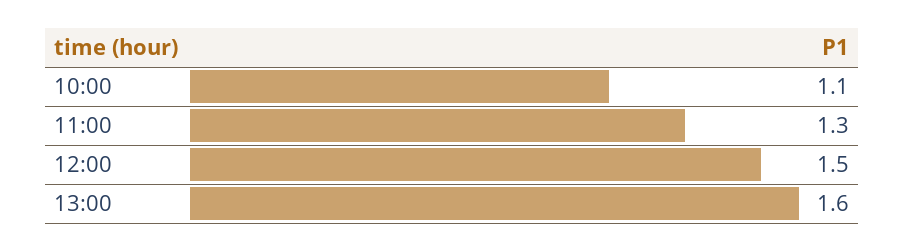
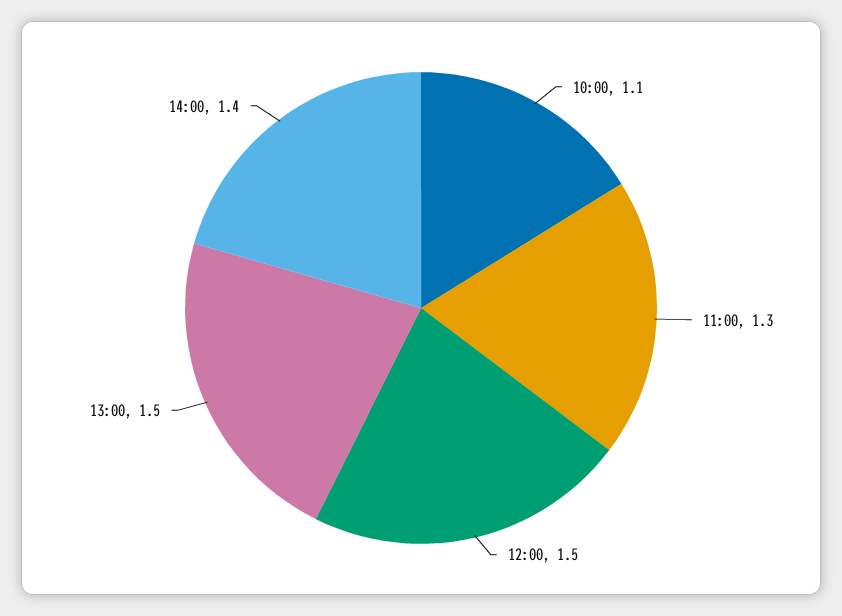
13:00: 1.6 -> 1.5
14:00: none -> 1.4

